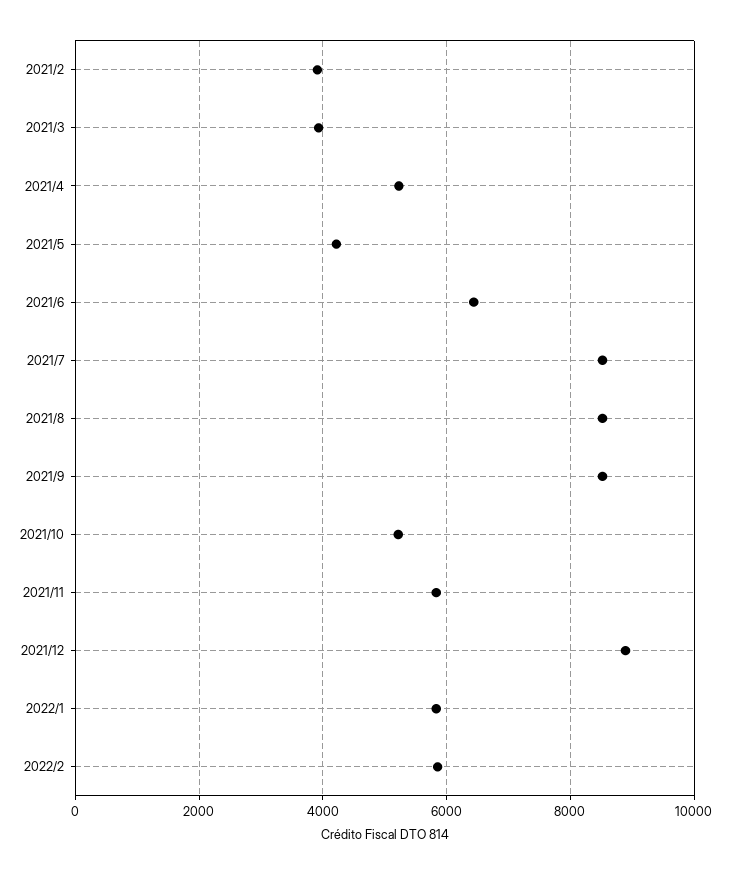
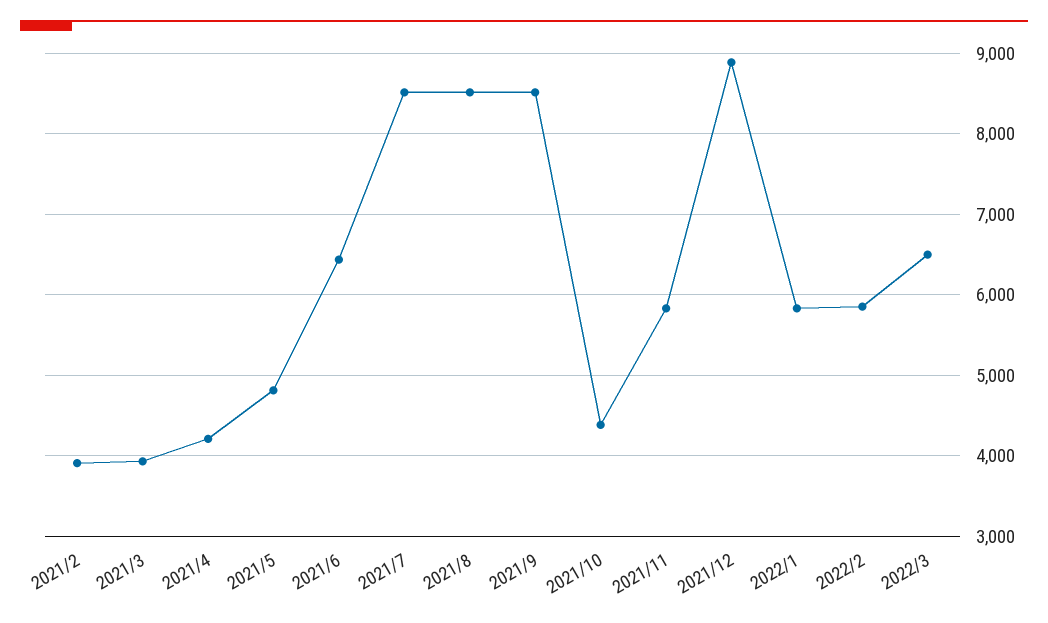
2021/4: 5200 -> 4200
2021/5: 4200 -> 4800
2021/10: 5200 -> 4400
2022/3: none -> 6500

